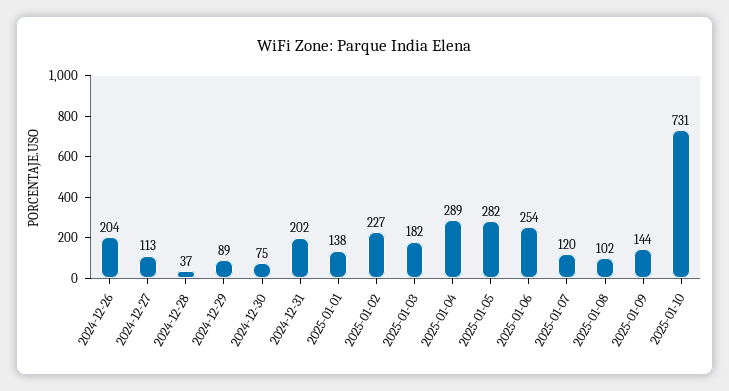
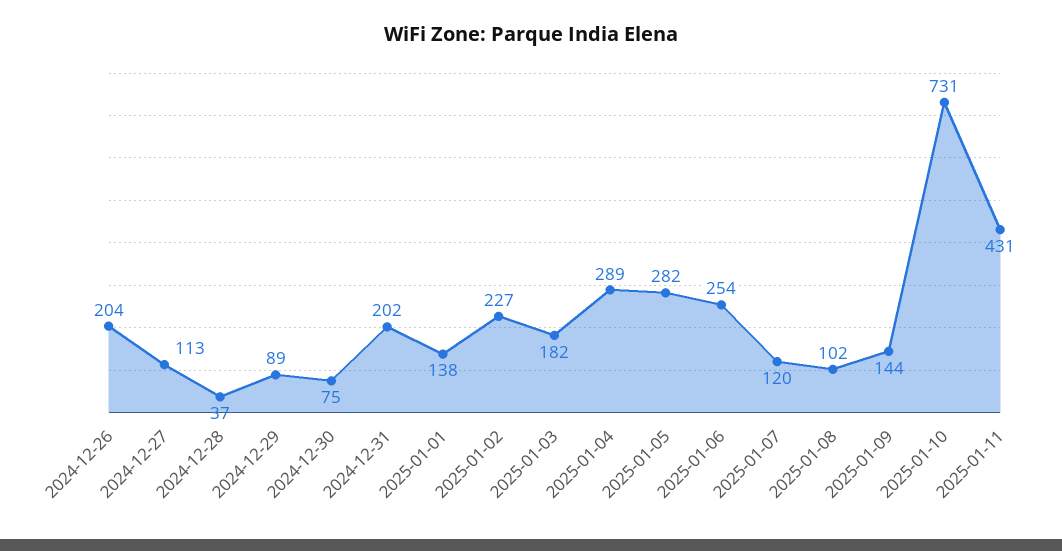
2025-01-11: none -> 431

